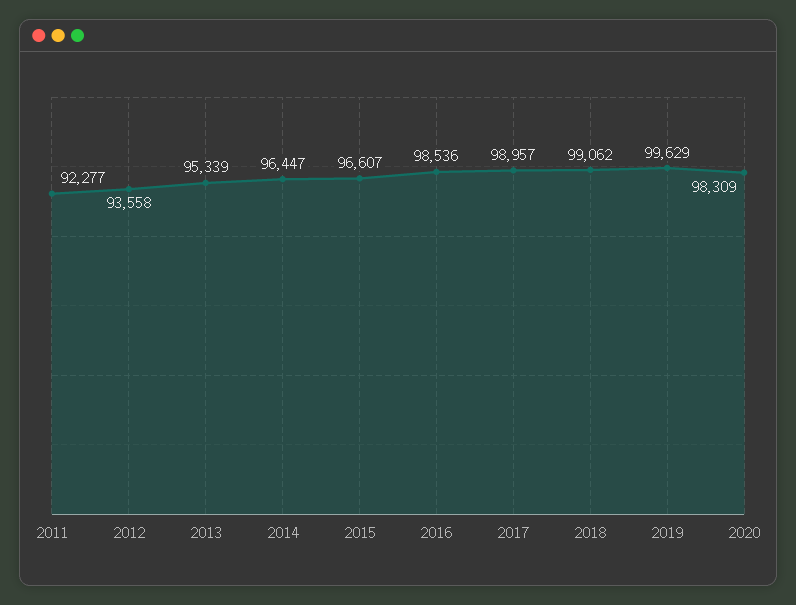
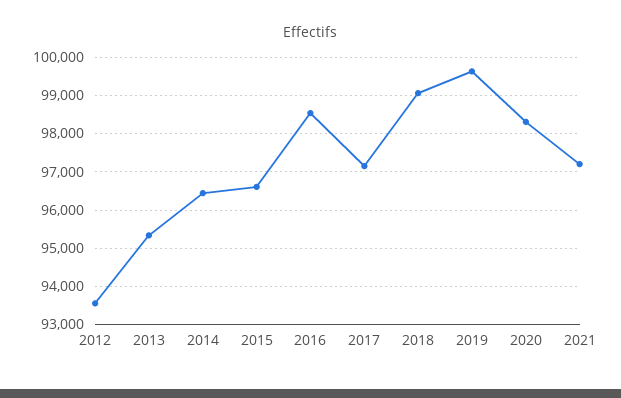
2011: 92277 -> none
2017: 98957 -> 97200
2021: none -> 97200

